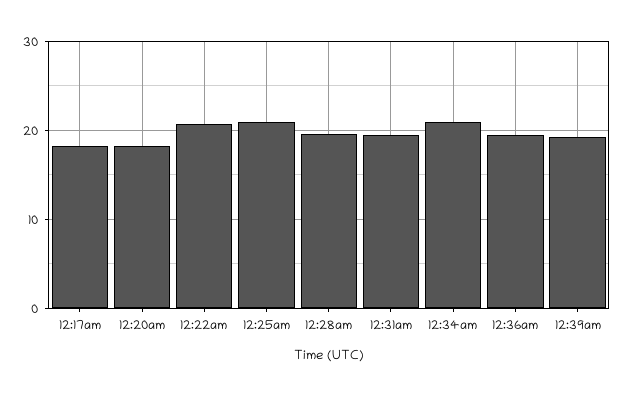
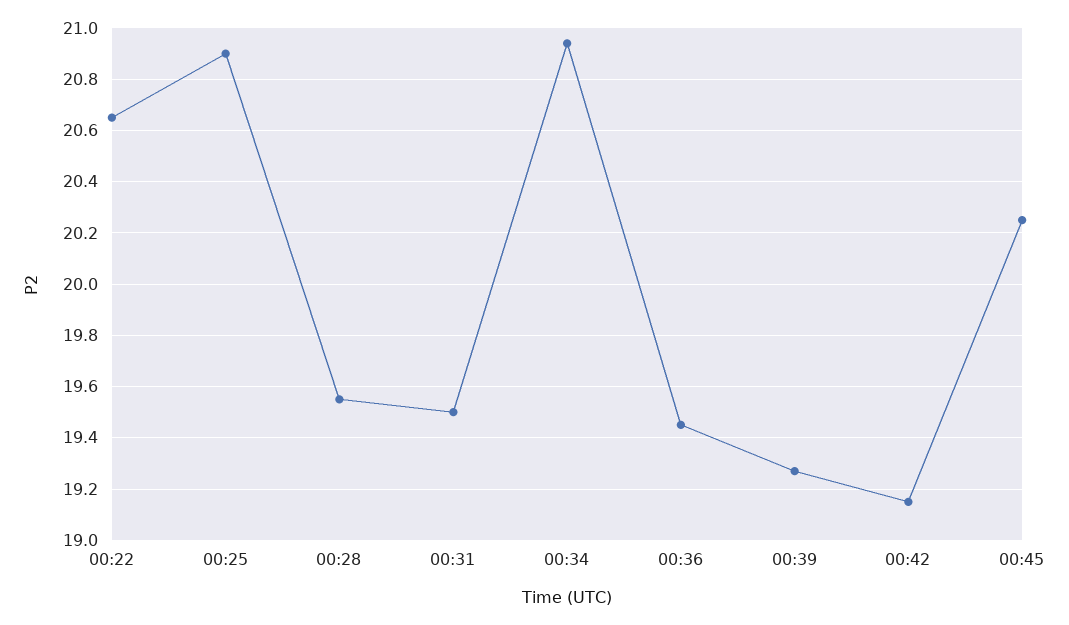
12:17am: 18 -> none
12:20am: 18 -> none
00:42: none -> 19.15
00:45: none -> 20.25

